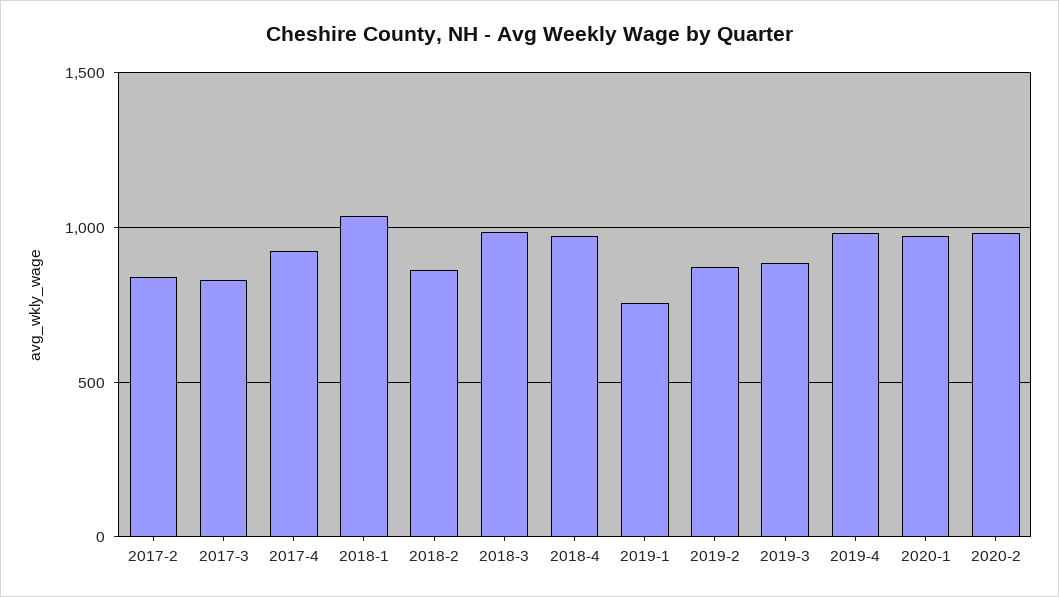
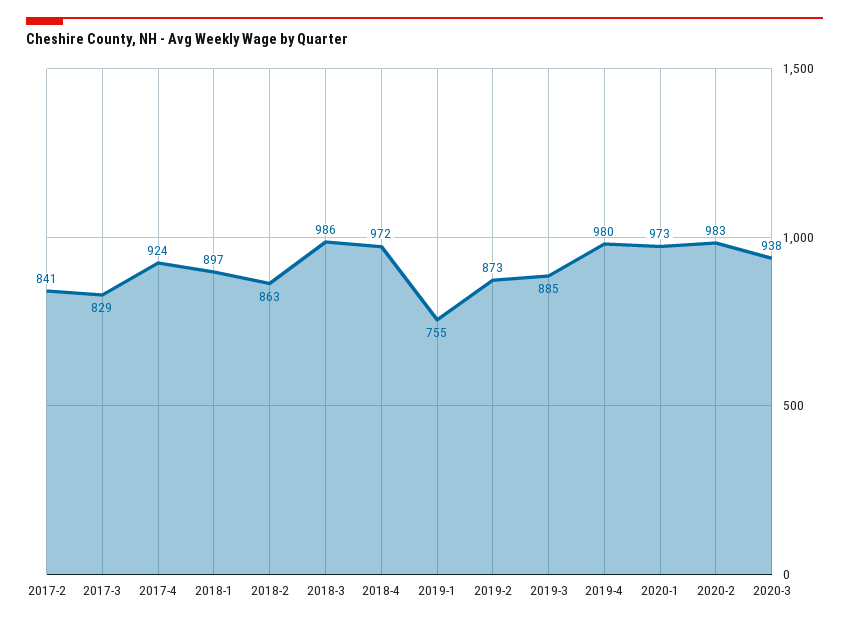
2018-1: 1050 -> 897
2020-3: none -> 938

